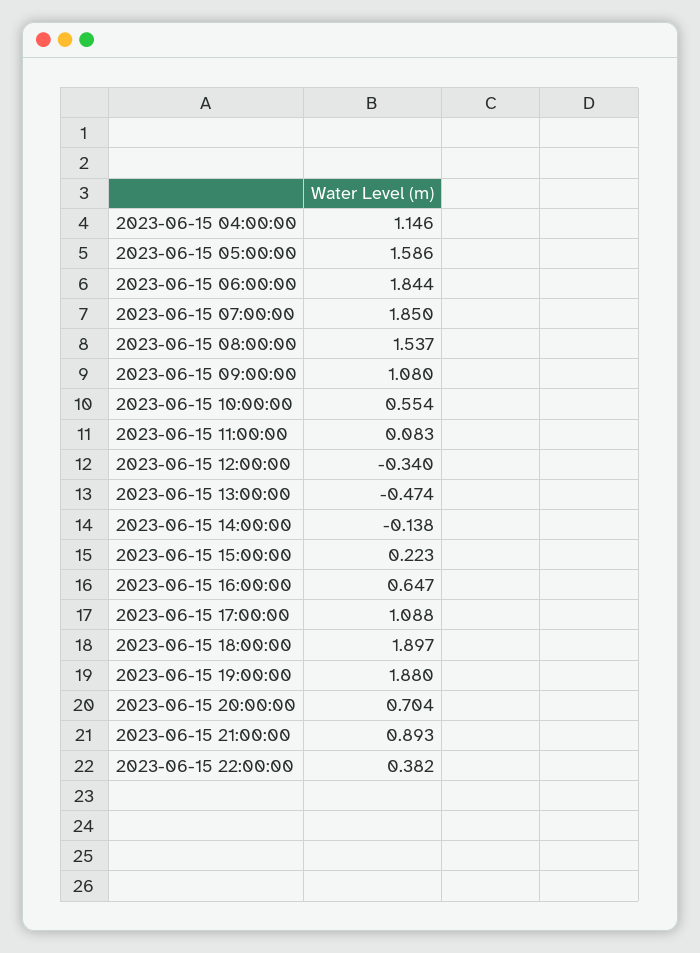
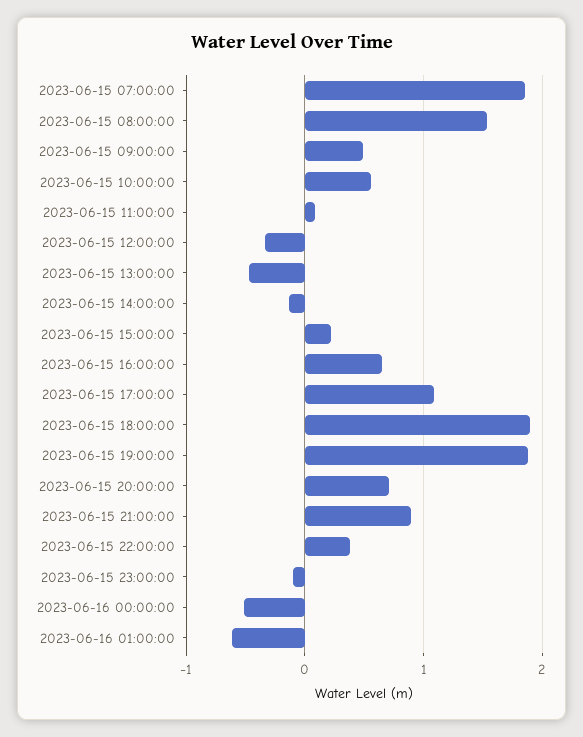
2023-06-15 04:00:00: 1.146 -> none
2023-06-15 05:00:00: 1.586 -> none
2023-06-15 06:00:00: 1.844 -> none
2023-06-15 09:00:00: 1.08 -> 0.5
2023-06-15 23:00:00: none -> -0.1
2023-06-16 00:00:00: none -> -0.5
2023-06-16 01:00:00: none -> -0.6

